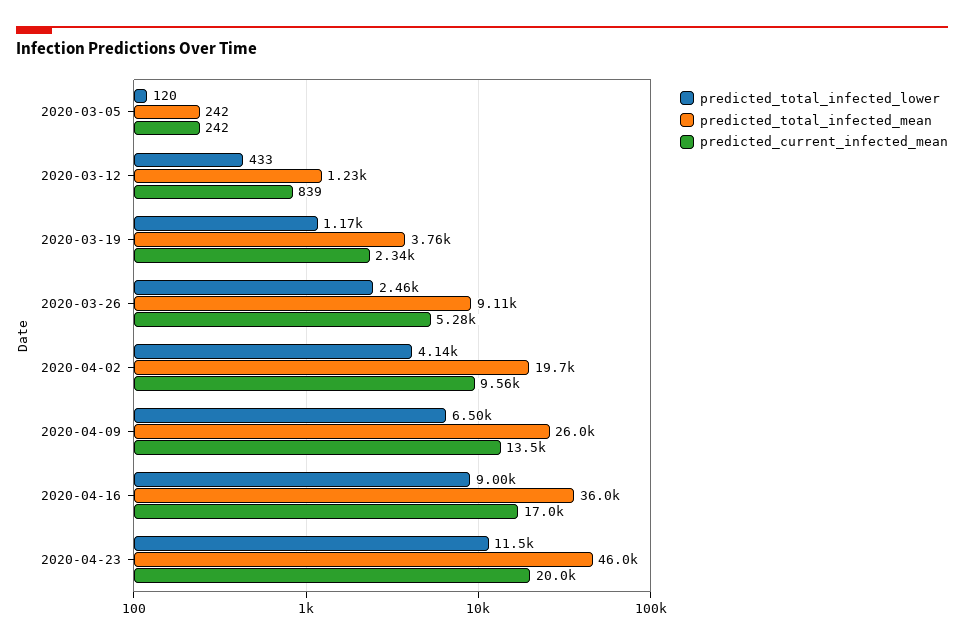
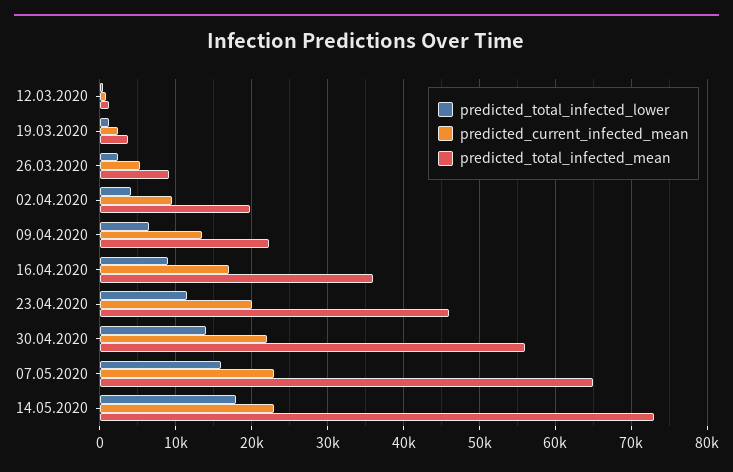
predicted_total_infected_lower, 2020-03-05: 120 -> none
predicted_total_infected_mean, 2020-03-05: 242 -> none
predicted_current_infected_mean, 2020-03-05: 242 -> none
predicted_total_infected_mean, 2020-04-09: 26000 -> 22000
predicted_total_infected_lower, 30.04.2020: none -> 14000
predicted_current_infected_mean, 30.04.2020: none -> 22000
predicted_total_infected_mean, 30.04.2020: none -> 56000
predicted_total_infected_lower, 07.05.2020: none -> 16000
predicted_current_infected_mean, 07.05.2020: none -> 23000
predicted_total_infected_mean, 07.05.2020: none -> 65000
predicted_total_infected_lower, 14.05.2020: none -> 18000
predicted_current_infected_mean, 14.05.2020: none -> 23000
predicted_total_infected_mean, 14.05.2020: none -> 73000

